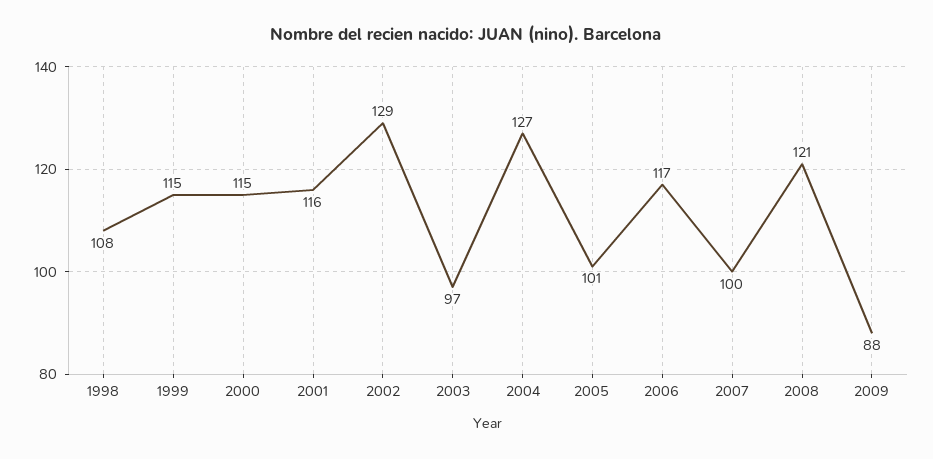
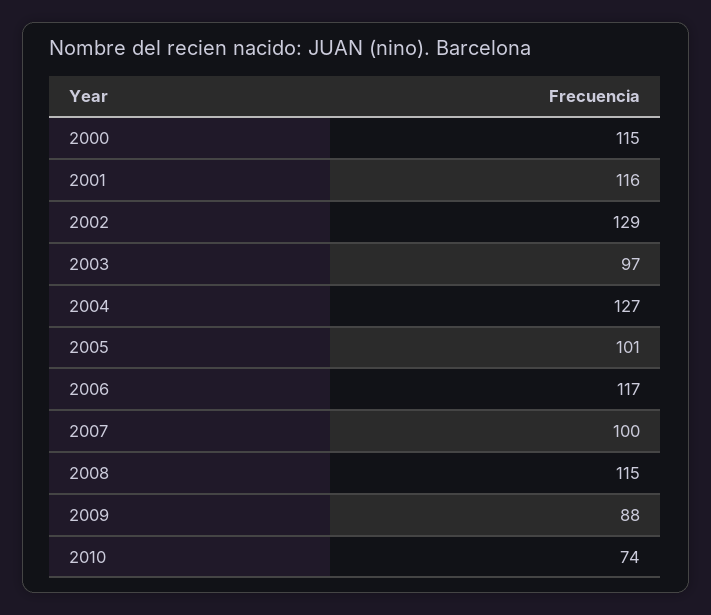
1998: 108 -> none
1999: 115 -> none
2008: 121 -> 115
2010: none -> 74

